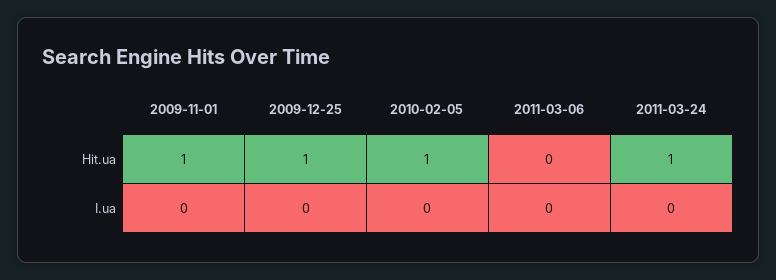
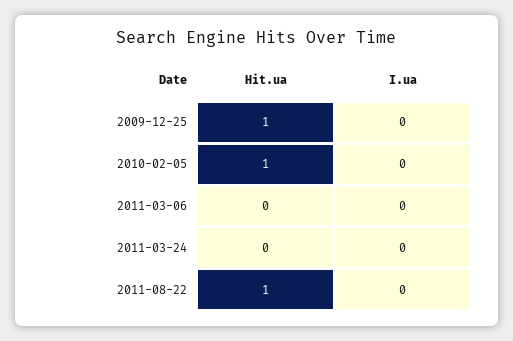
2009-11-01, Hit.ua: 1 -> none
2011-03-24, Hit.ua: 1 -> 0
2009-11-01, I.ua: 0 -> none
2011-08-22, Hit.ua: none -> 1
2011-08-22, I.ua: none -> 0

